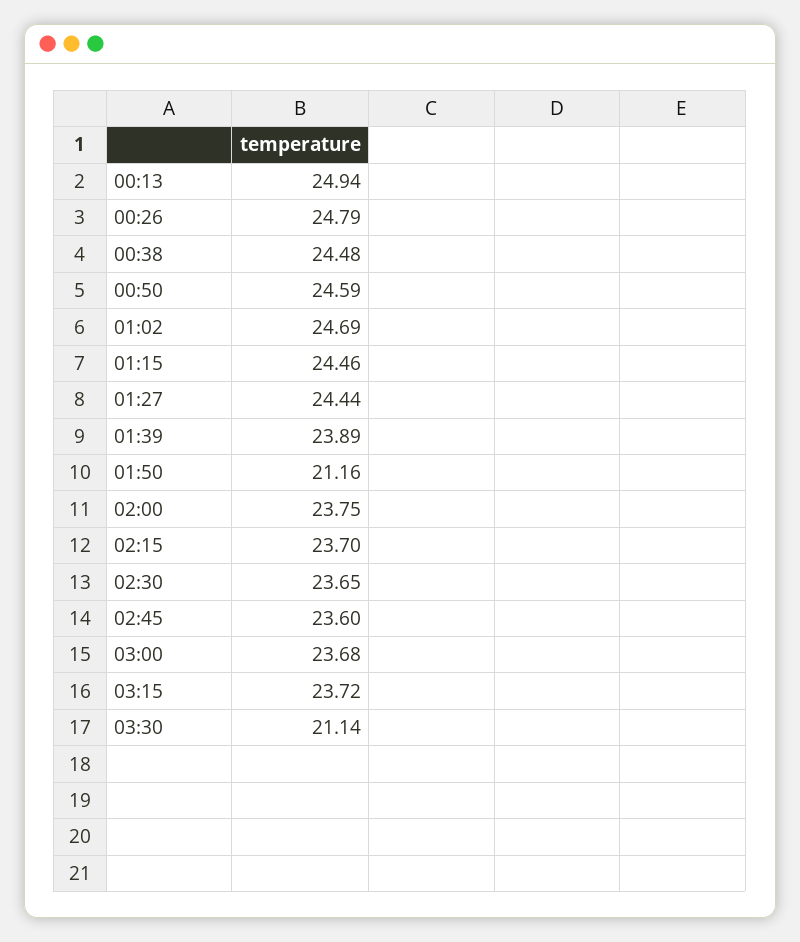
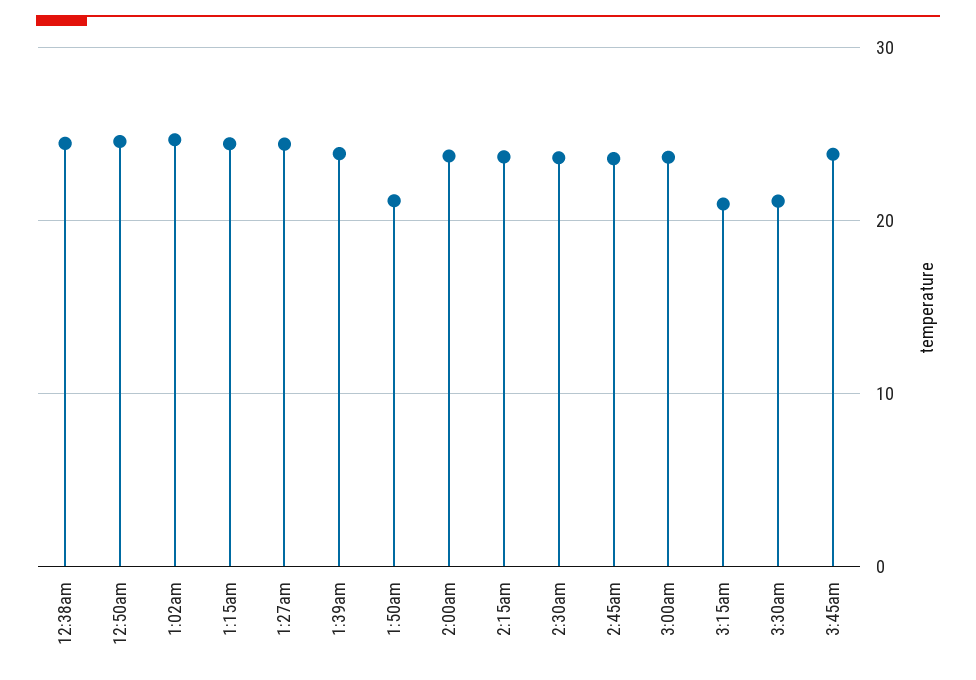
00:13: 24.94 -> none
00:26: 24.79 -> none
03:15: 23.72 -> 21
3:45am: none -> 24

